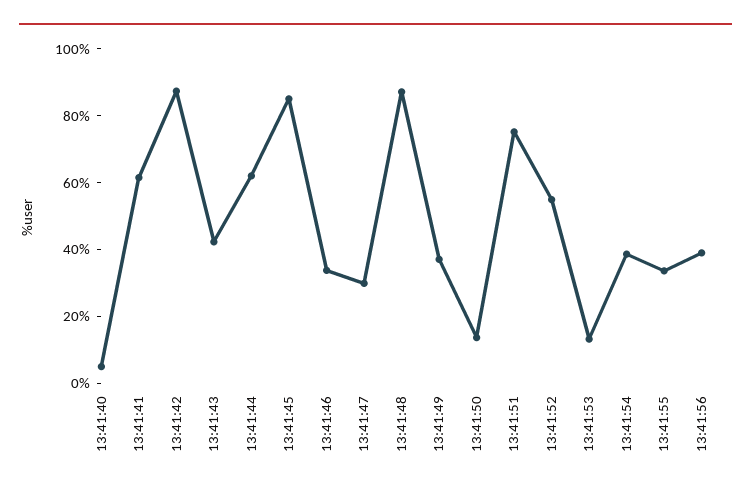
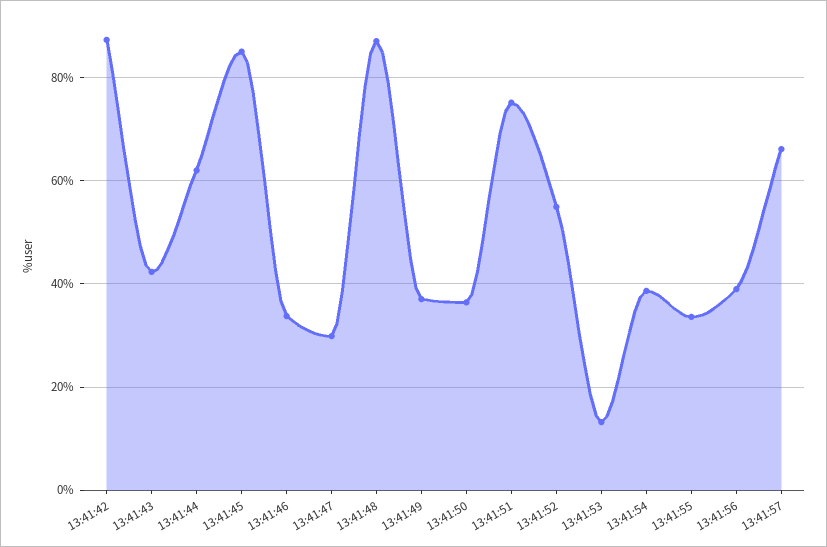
13:41:40: 5 -> none
13:41:41: 60 -> none
13:41:50: 15 -> 36
13:41:57: none -> 66

